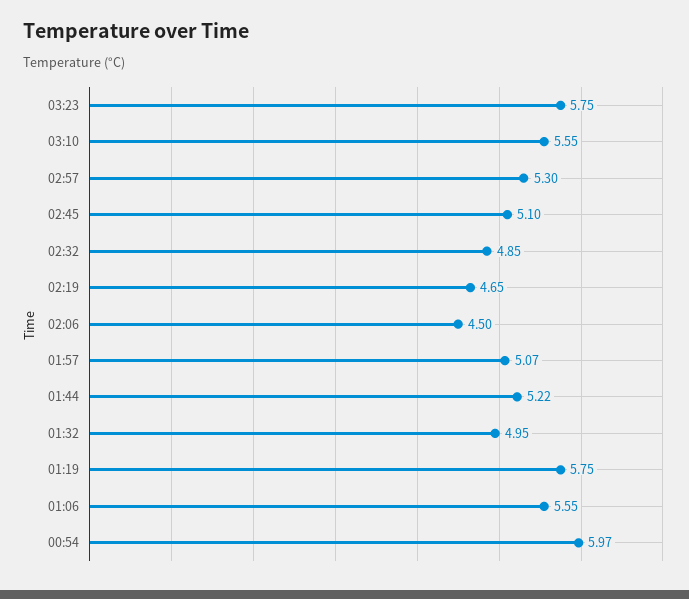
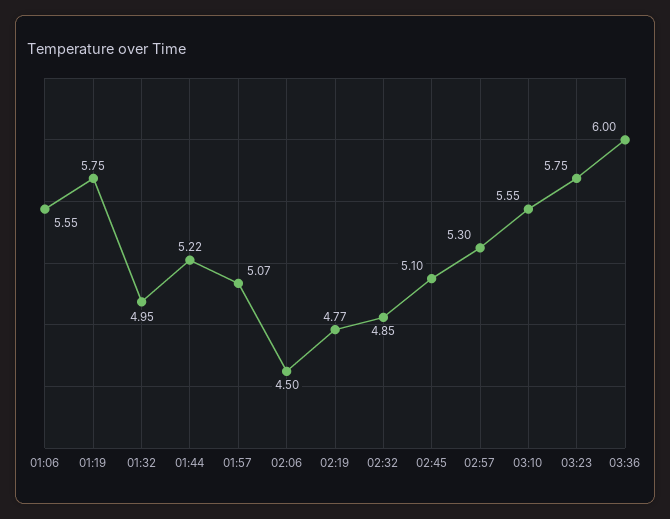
02:19: 4.65 -> 4.77
00:54: 5.97 -> none
03:36: none -> 6

